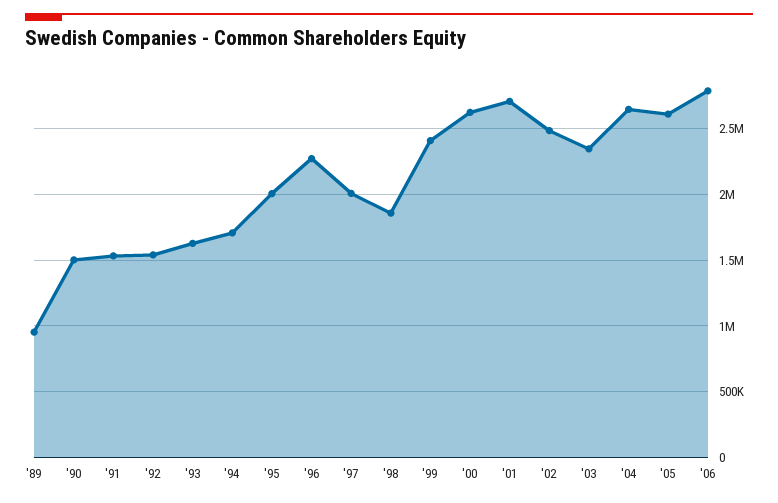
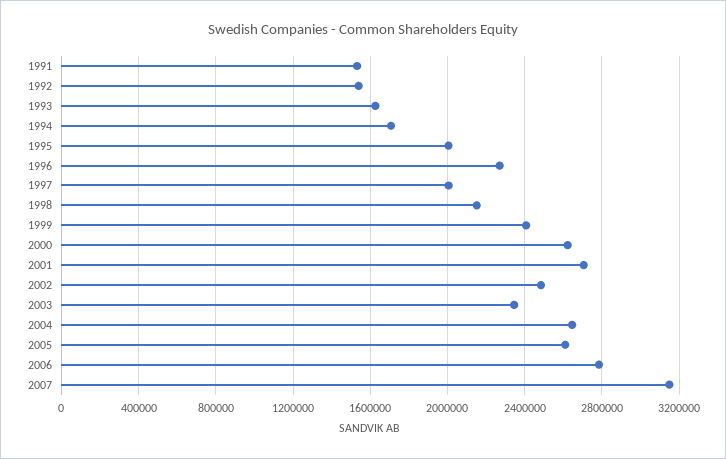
'89: 950000 -> none
'90: 1500000 -> none
'98: 1850000 -> 2150000
2007: none -> 3150000

